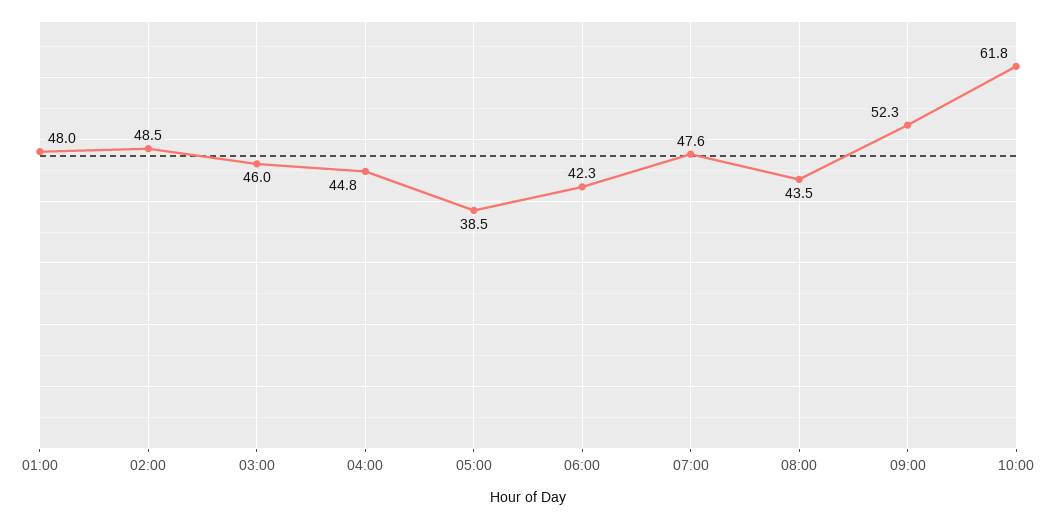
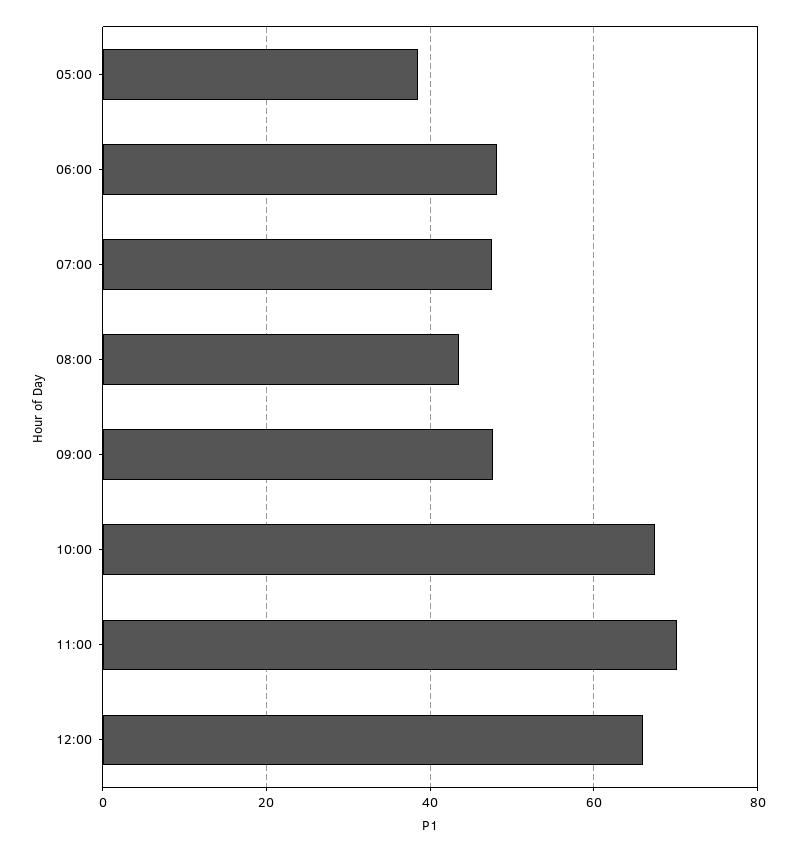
01:00: 48 -> none
02:00: 48.5 -> none
03:00: 46 -> none
04:00: 44.8 -> none
06:00: 42.3 -> 48
09:00: 52.3 -> 48
10:00: 61.8 -> 68
11:00: none -> 70
12:00: none -> 66

